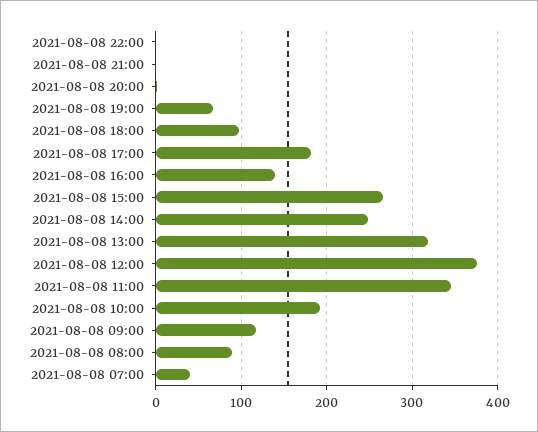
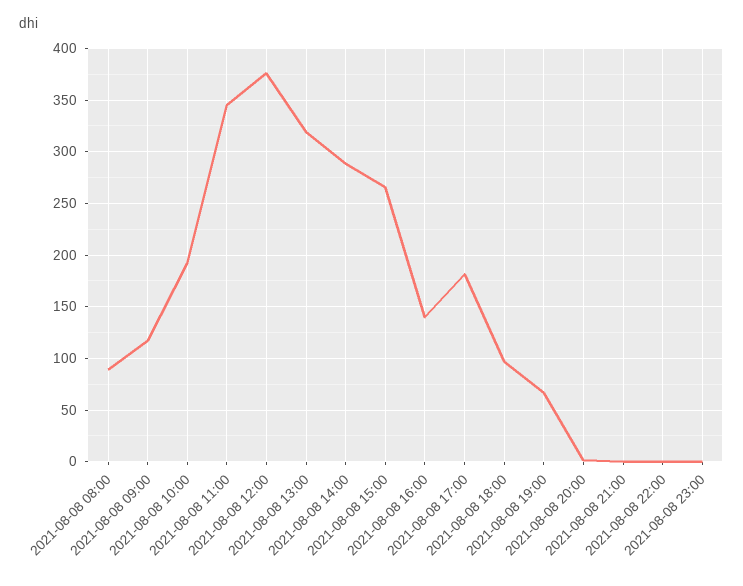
2021-08-08 14:00: 250 -> 290
2021-08-08 07:00: 40 -> none
2021-08-08 23:00: none -> 0

